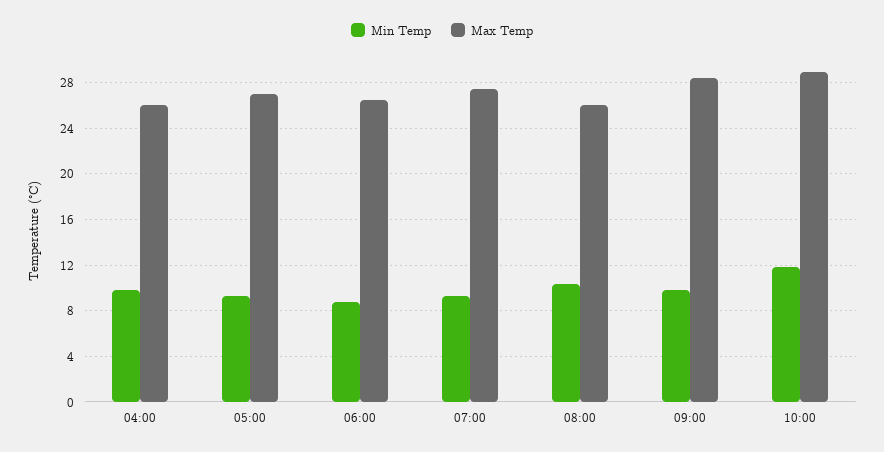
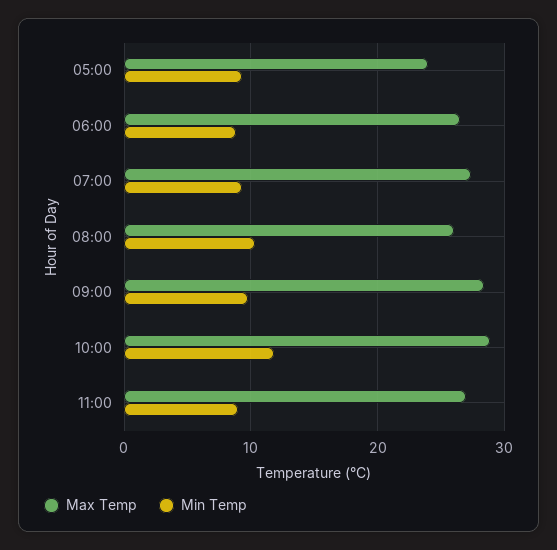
Min Temp, 04:00: 10 -> none
Max Temp, 04:00: 26 -> none
Max Temp, 05:00: 27 -> 24
Max Temp, 11:00: none -> 27
Min Temp, 11:00: none -> 9

